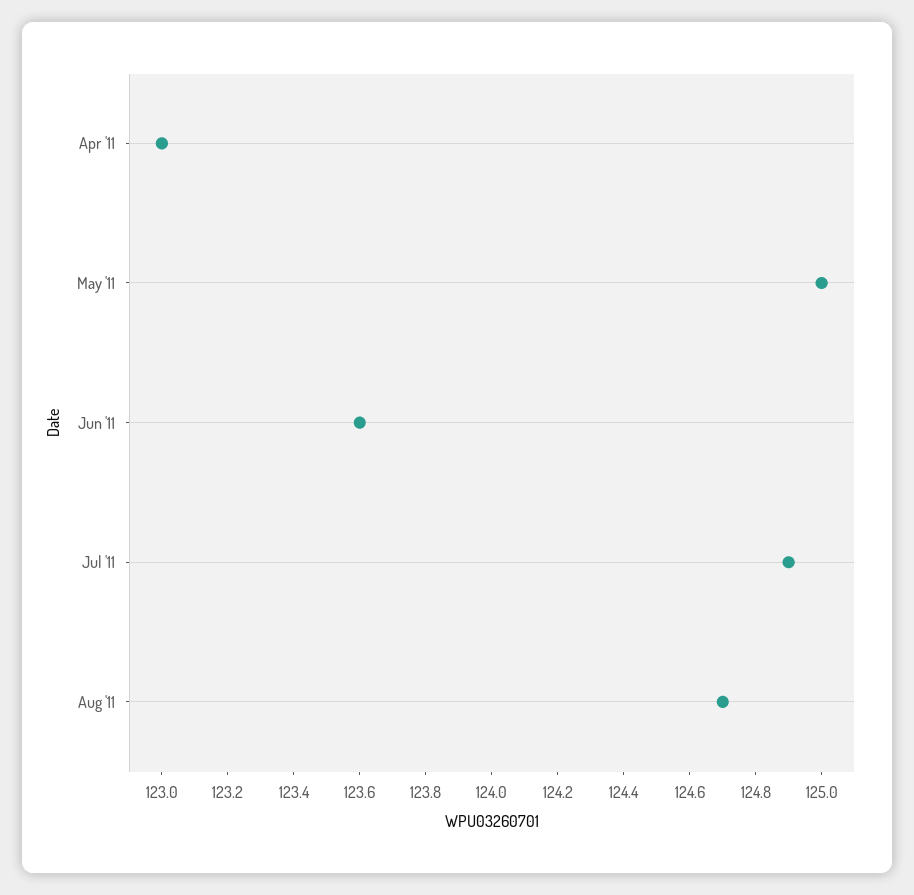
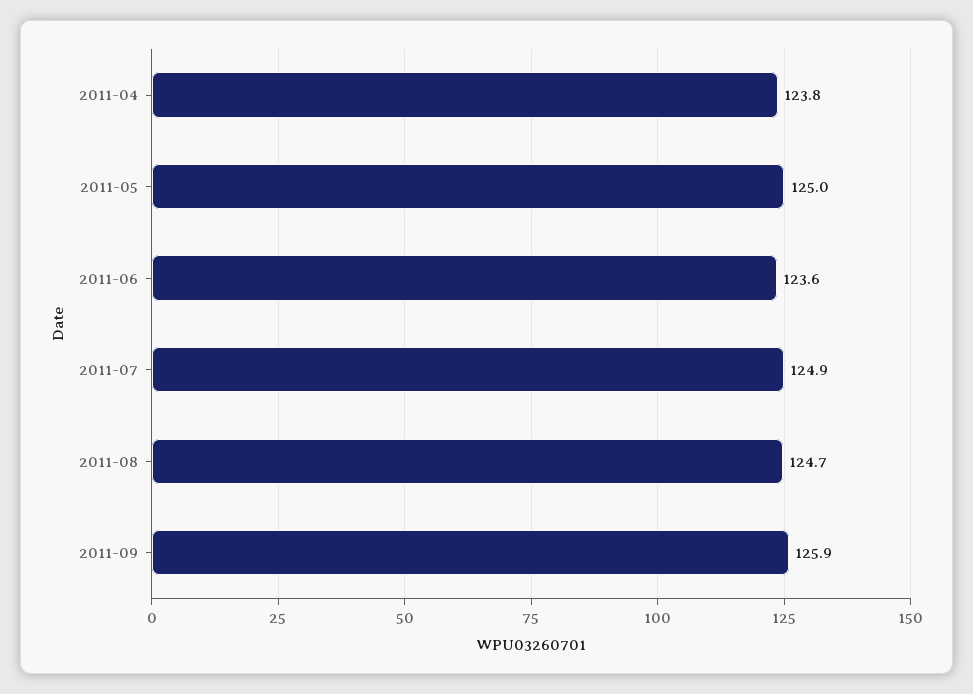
Apr '11: 123 -> 123.8
2011-09: none -> 125.9

